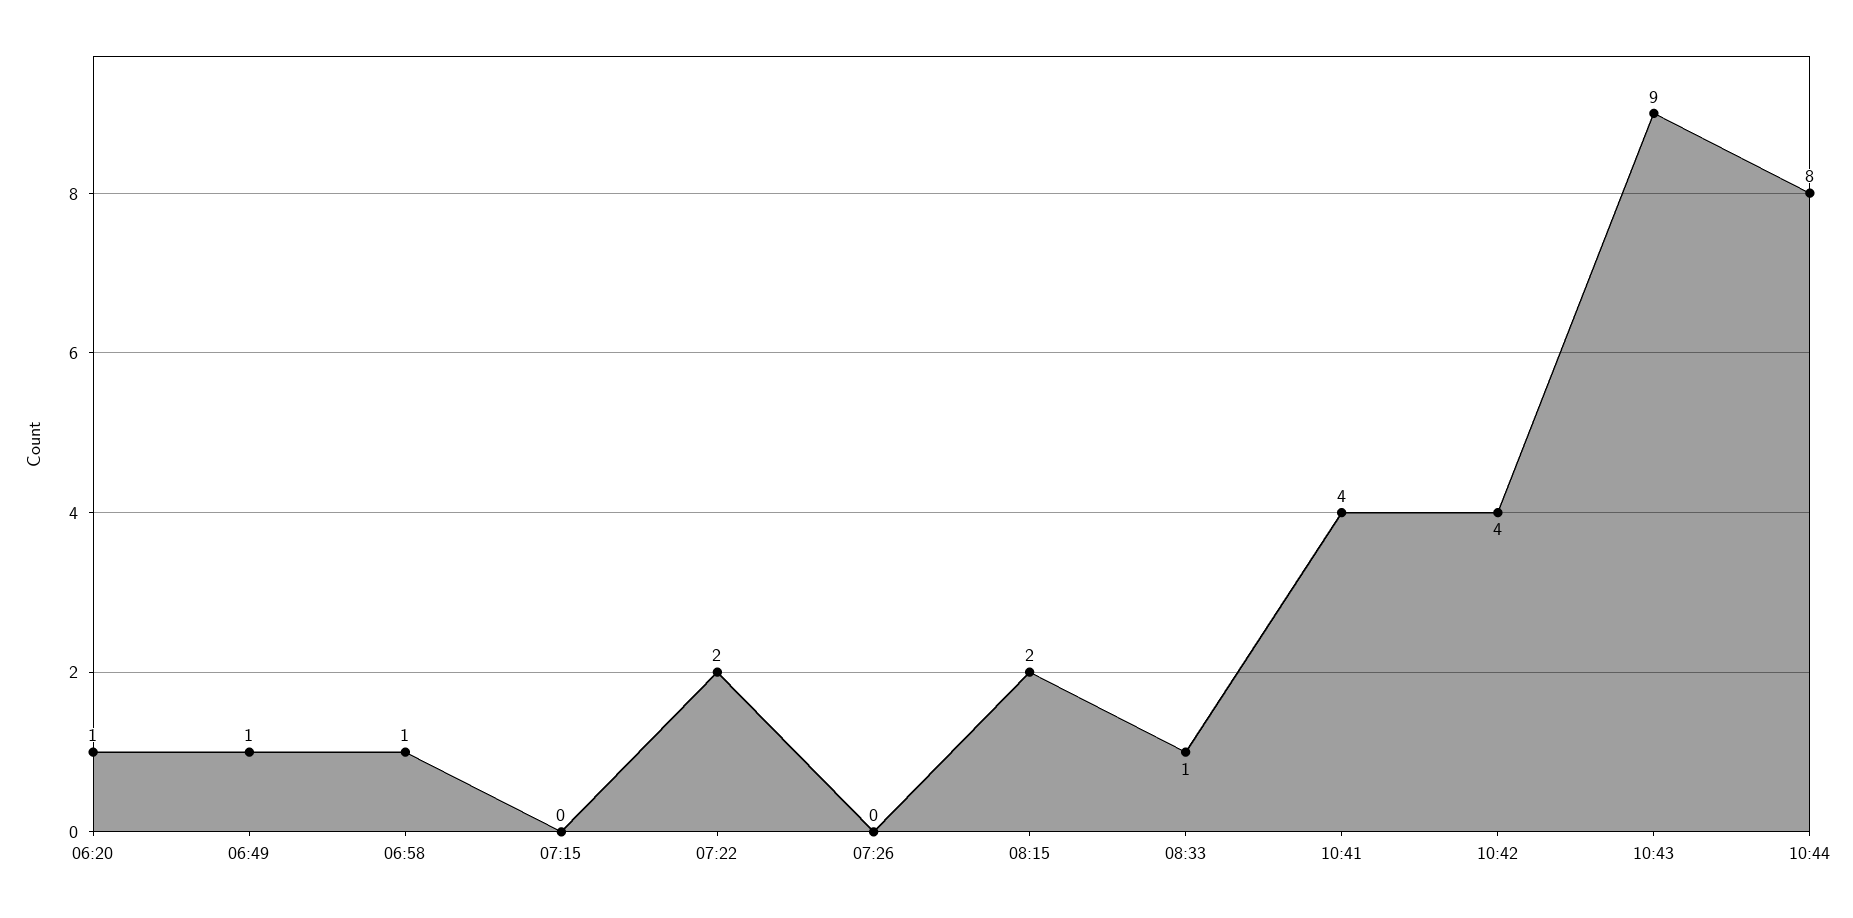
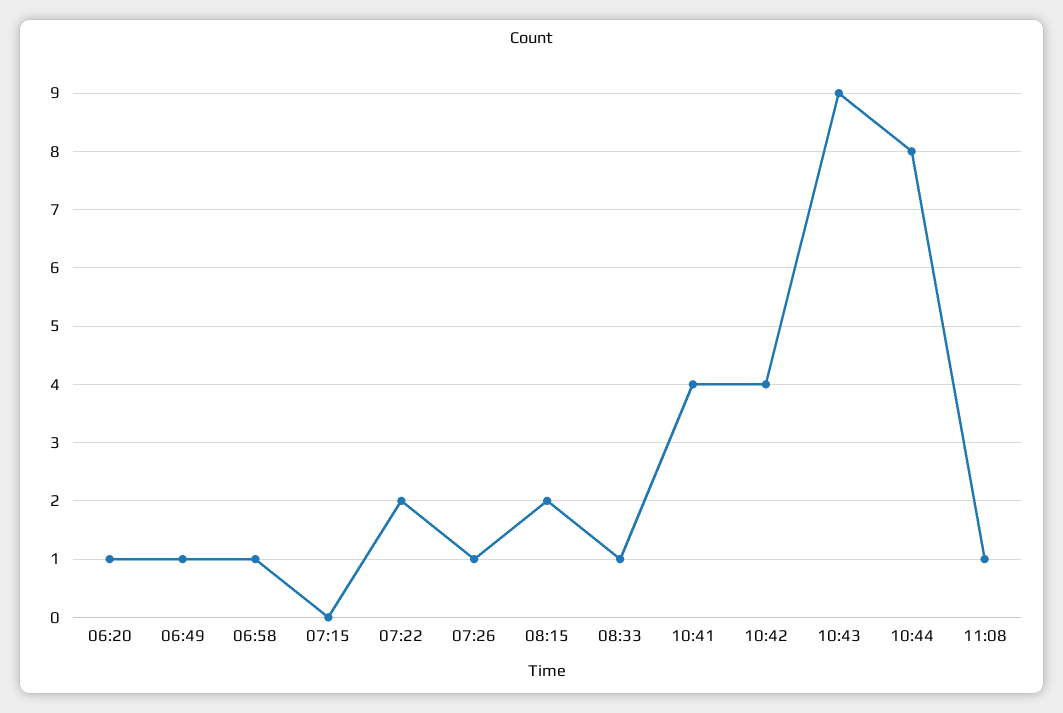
07:26: 0 -> 1
11:08: none -> 1

